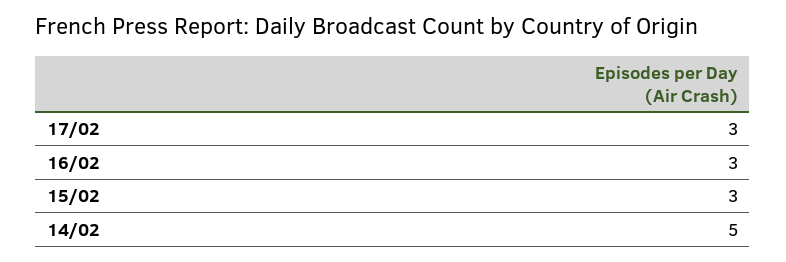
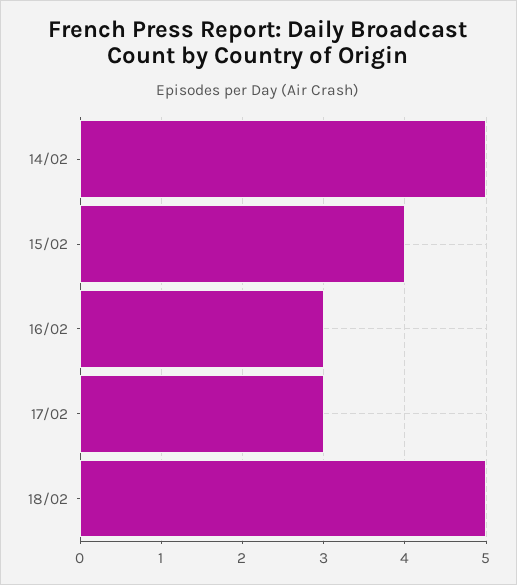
15/02: 3 -> 4
18/02: none -> 5

